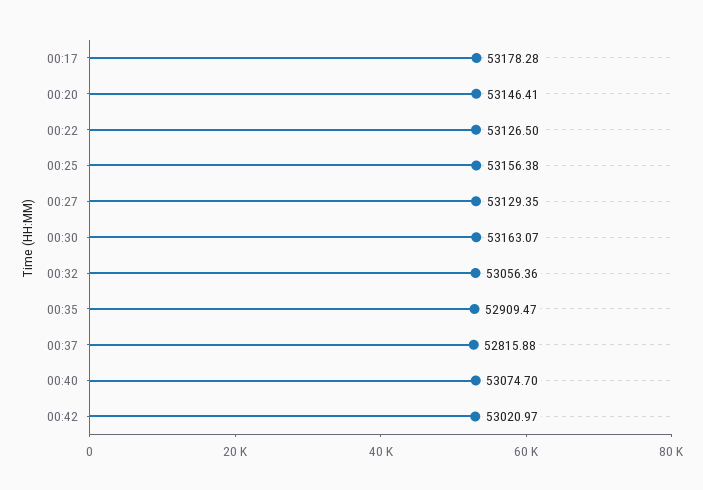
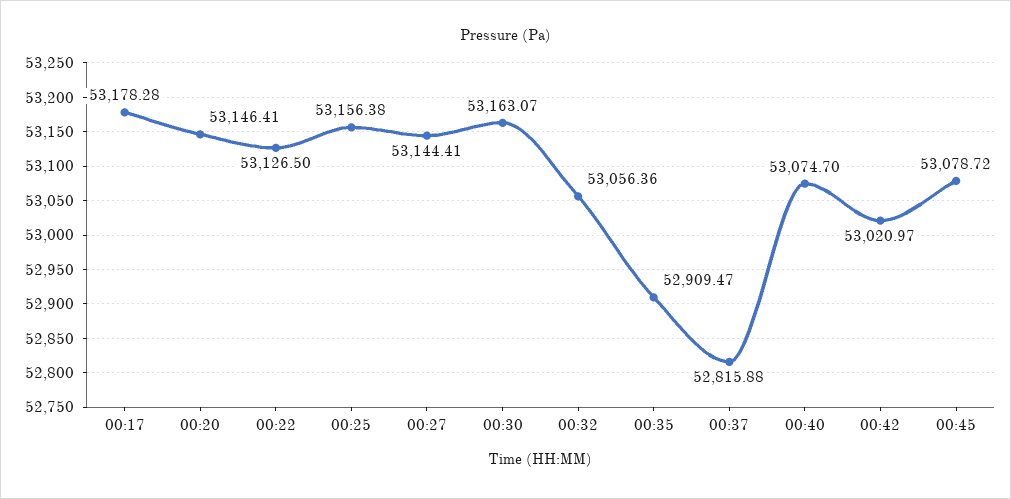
00:27: 53129.35 -> 53144.41
00:45: none -> 53078.72

